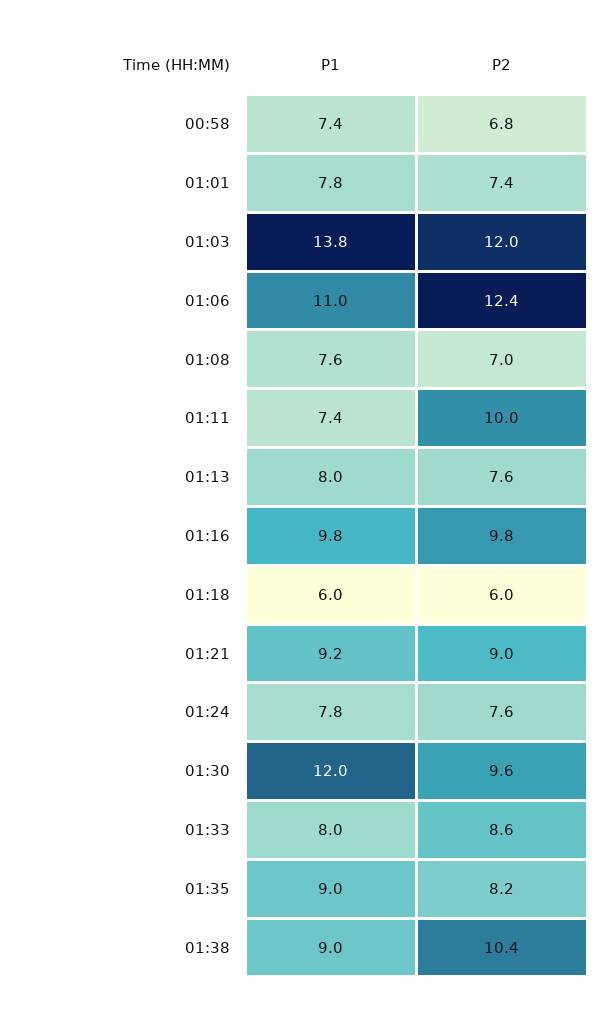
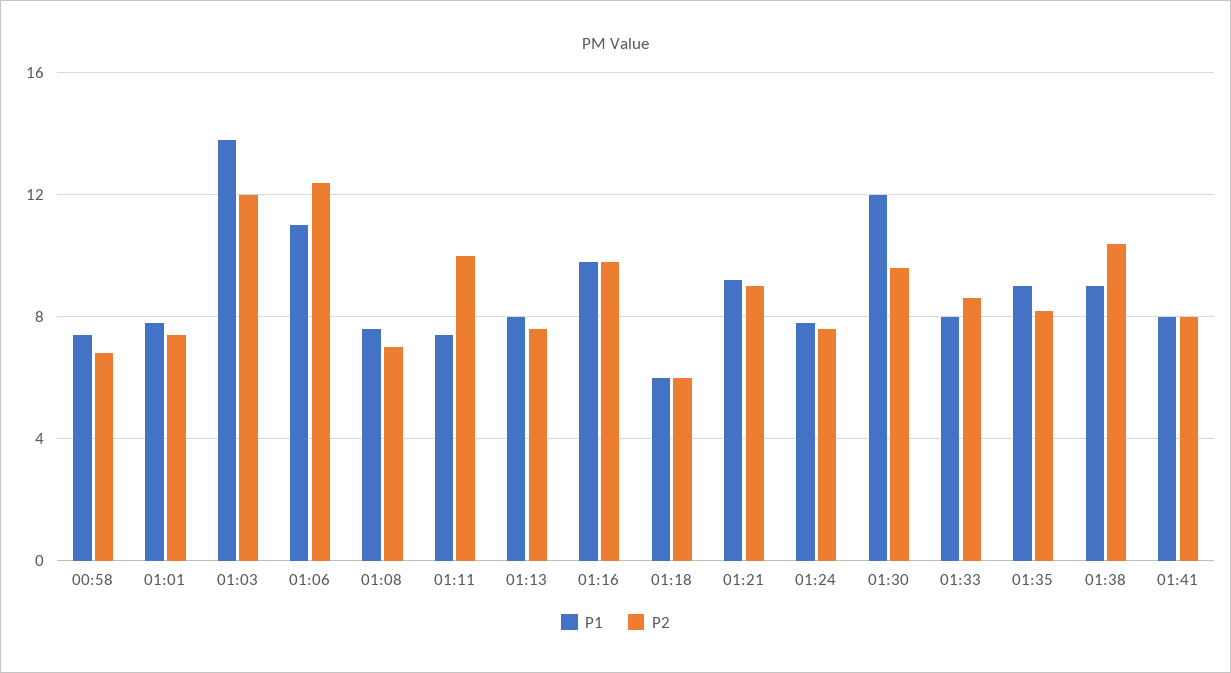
P1, 01:41: none -> 8
P2, 01:41: none -> 8

